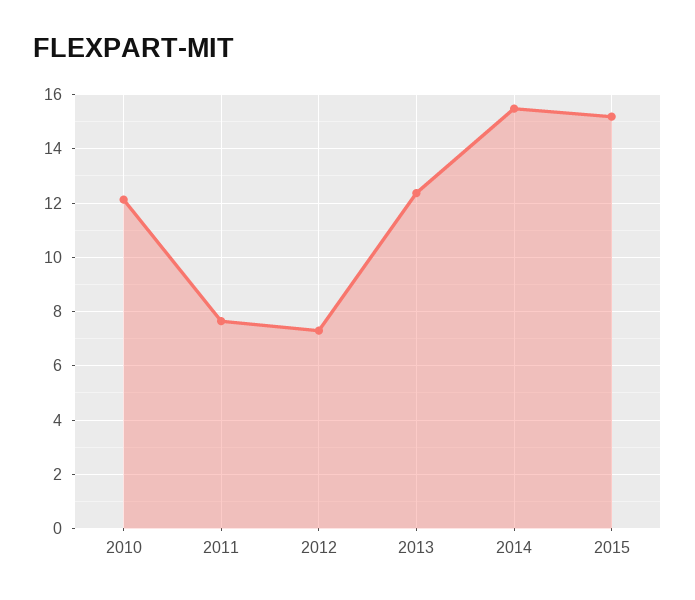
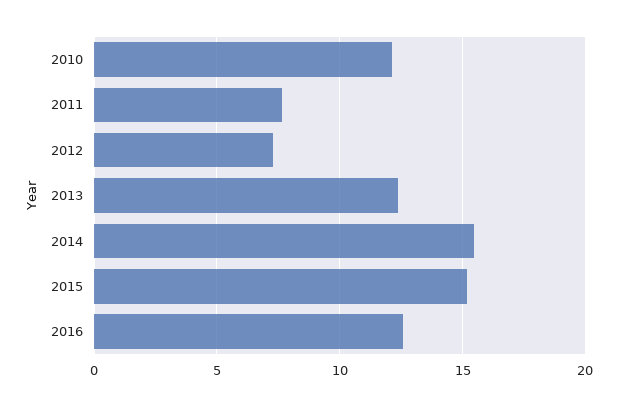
2016: none -> 12.5

